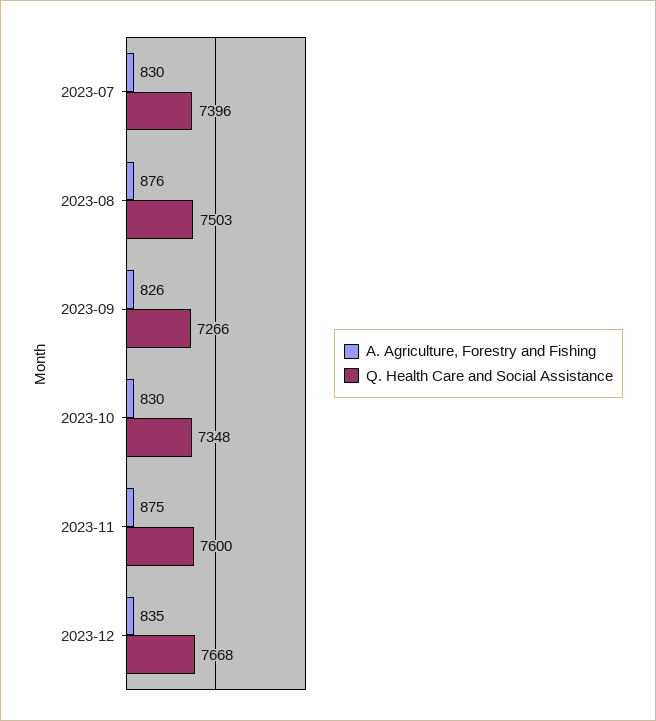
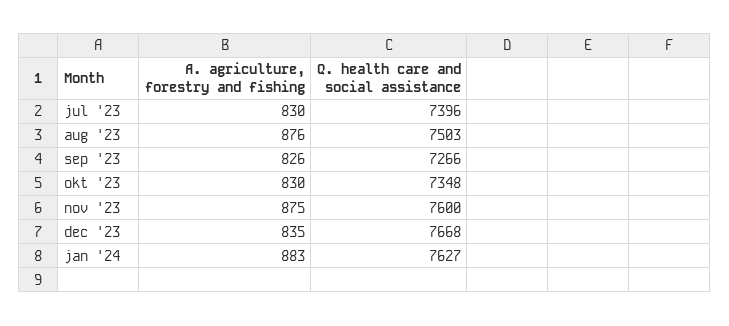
A. Agriculture, Forestry and Fishing, jan '24: none -> 883
Q. Health Care and Social Assistance, jan '24: none -> 7627

